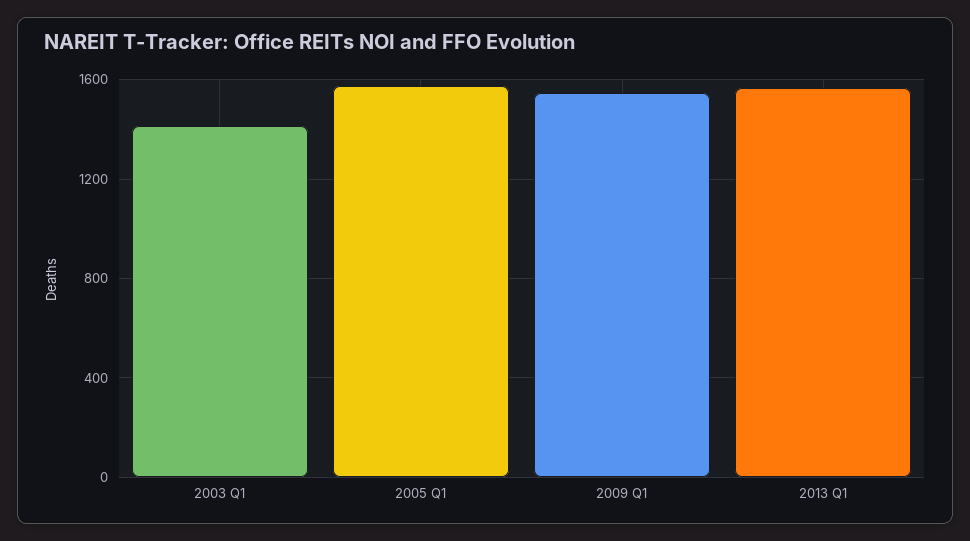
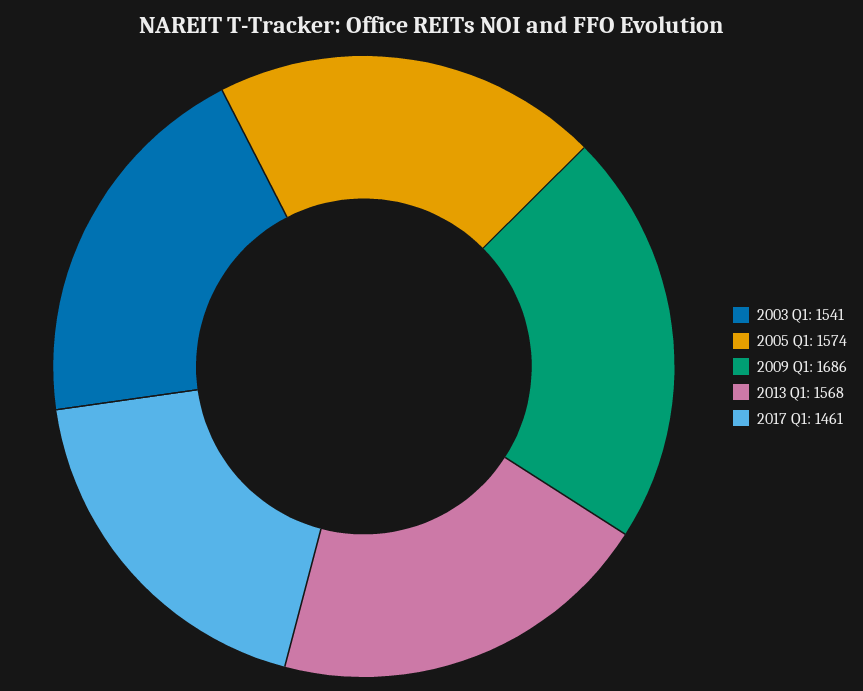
2003 Q1: 1400 -> 1541
2009 Q1: 1550 -> 1686
2017 Q1: none -> 1461

